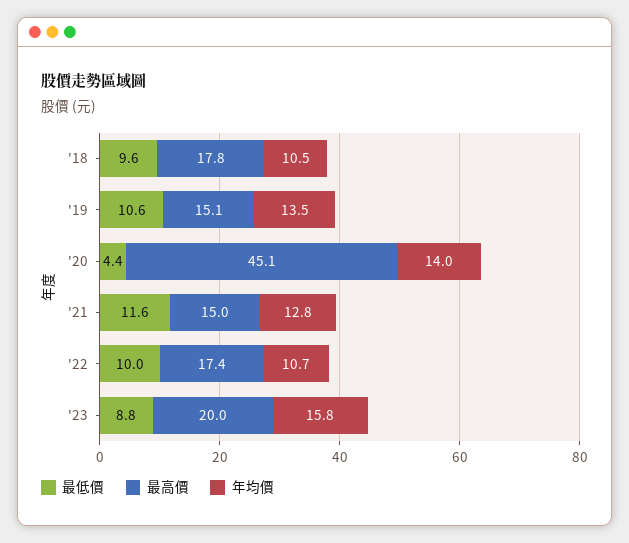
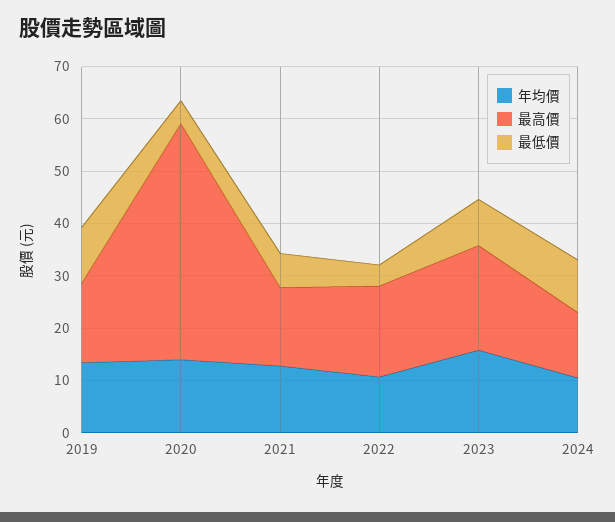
最低價, '18: 9.6 -> none
最高價, '18: 17.8 -> none
年均價, '18: 10.5 -> none
最低價, '21: 11.6 -> 6
最低價, '22: 10 -> 4
年均價, 2024: none -> 10
最高價, 2024: none -> 12
最低價, 2024: none -> 10

